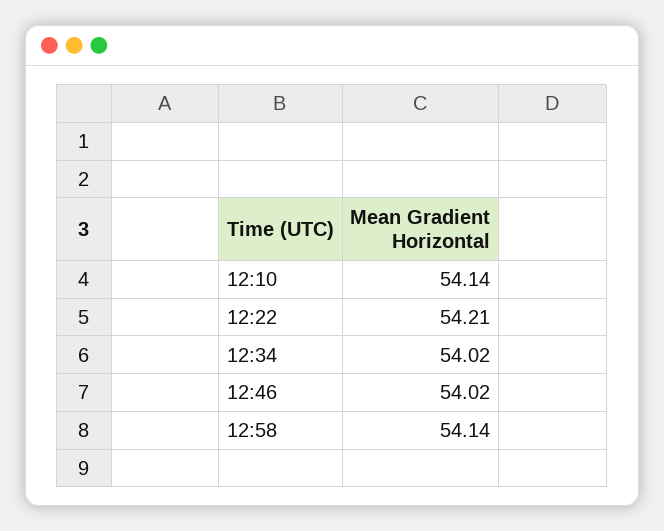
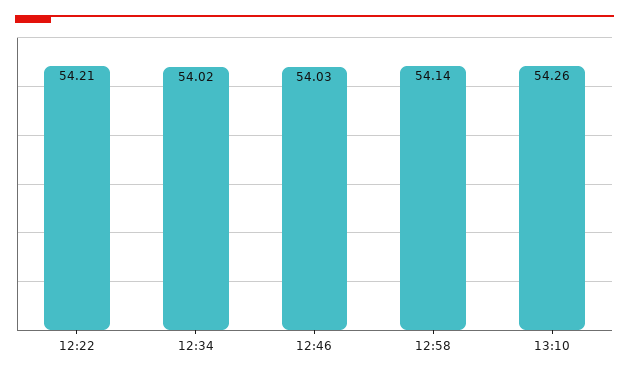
12:10: 54.14 -> none
12:46: 54.02 -> 54.03
13:10: none -> 54.26

